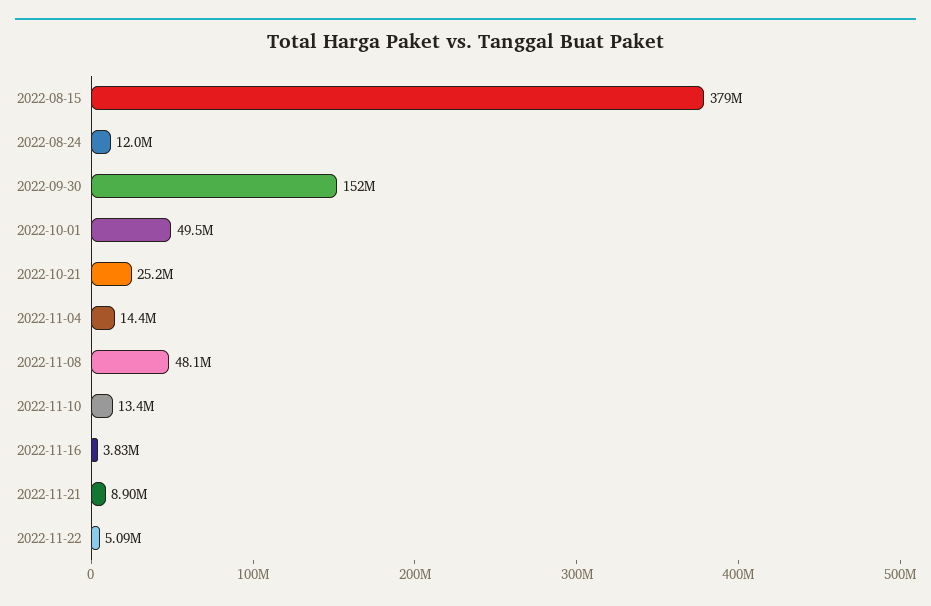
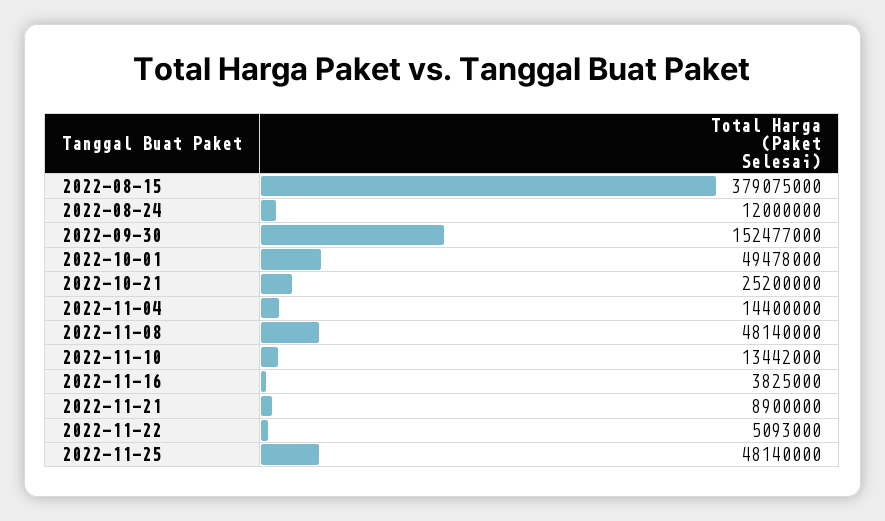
2022-11-25: none -> 48140000

